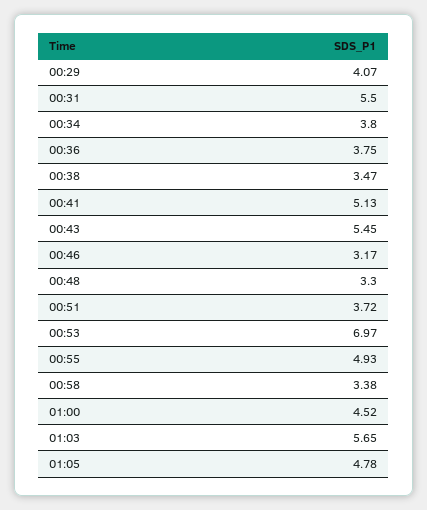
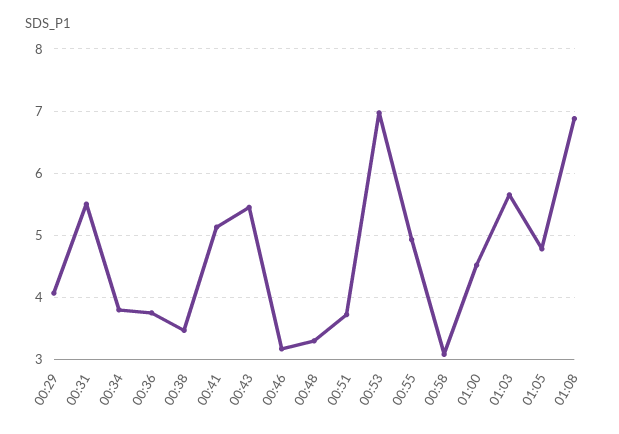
00:58: 3.38 -> 3.1
01:08: none -> 6.9

